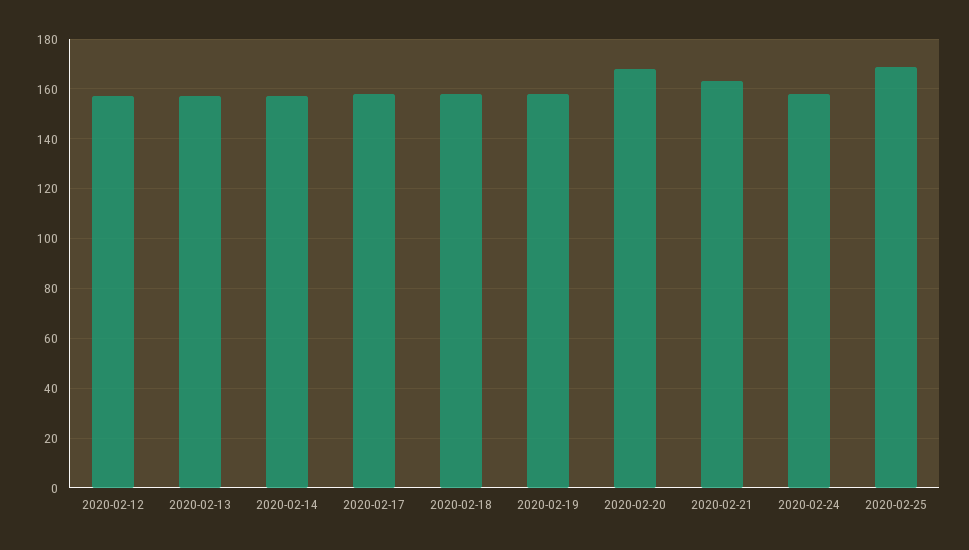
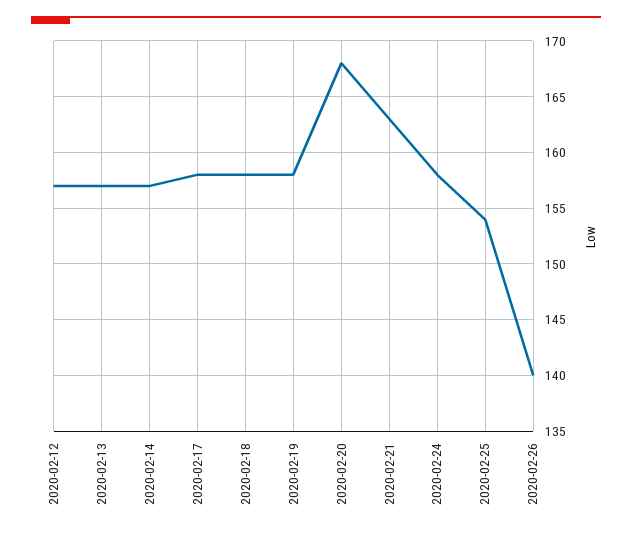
2020-02-25: 170 -> 154
2020-02-26: none -> 140

